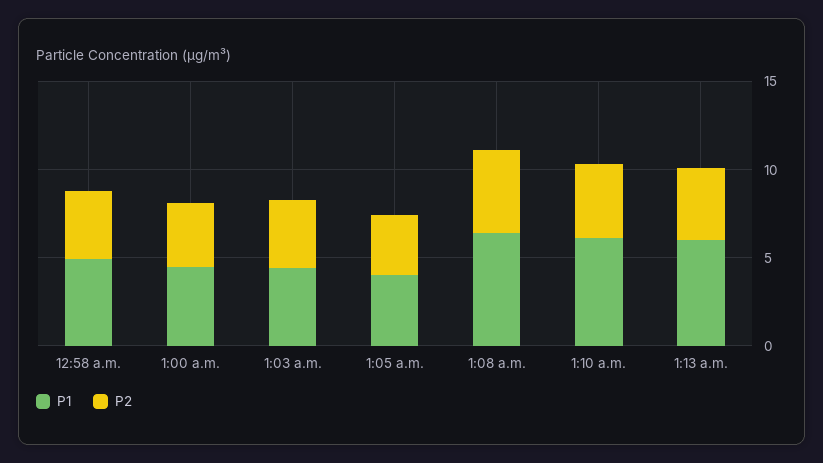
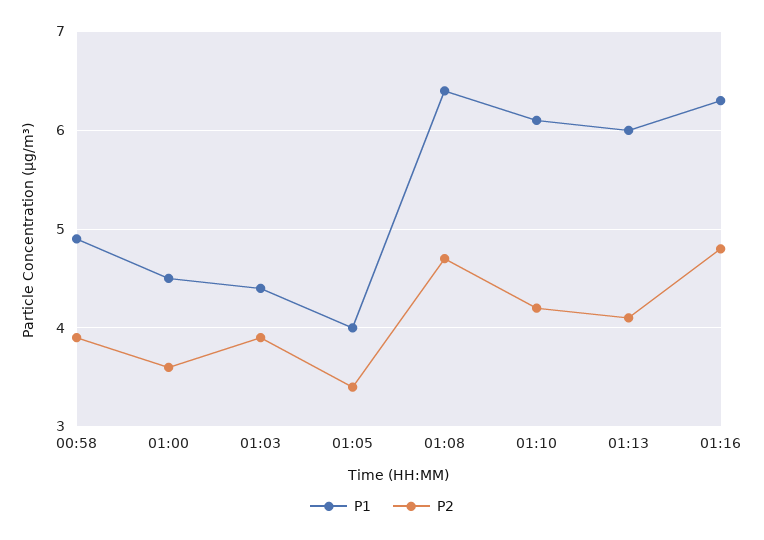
P1, 01:16: none -> 6.3
P2, 01:16: none -> 4.8

